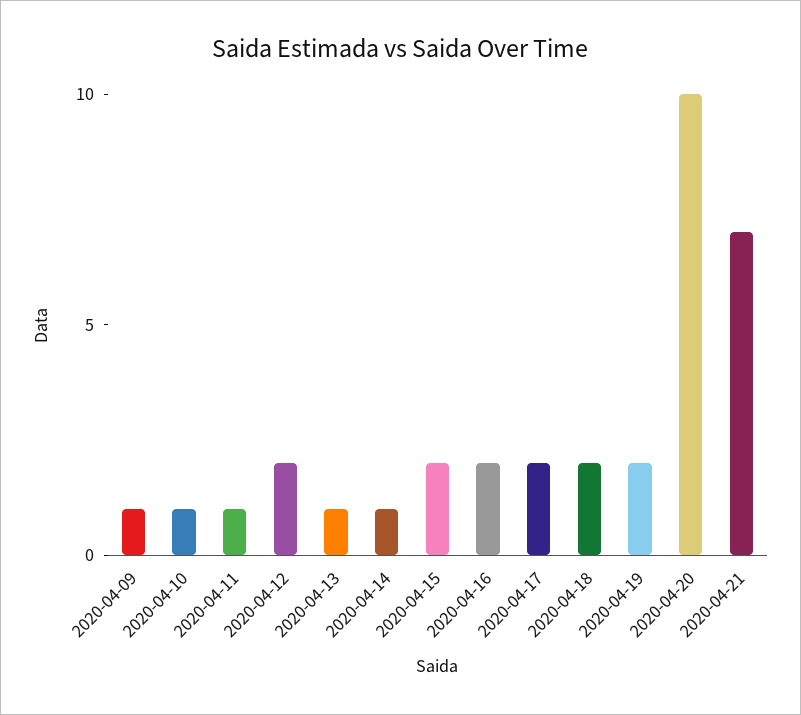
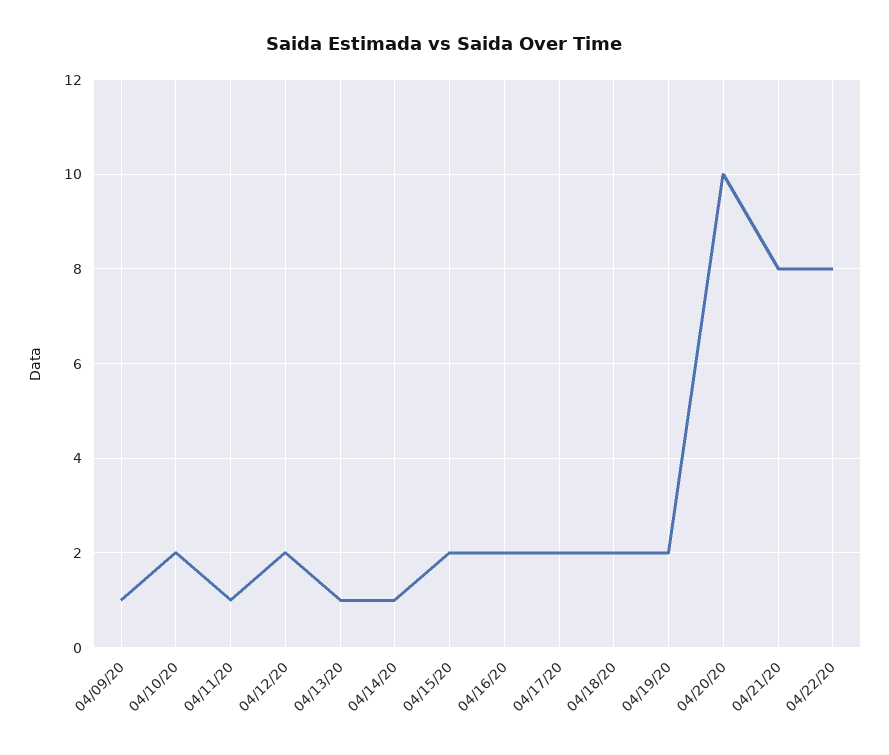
2020-04-10: 1 -> 2
2020-04-21: 7 -> 8
04/22/20: none -> 8

